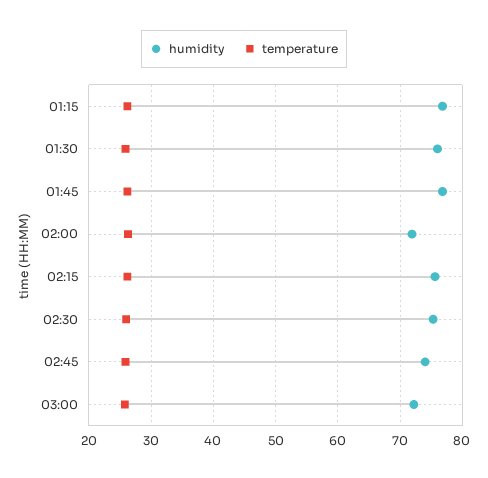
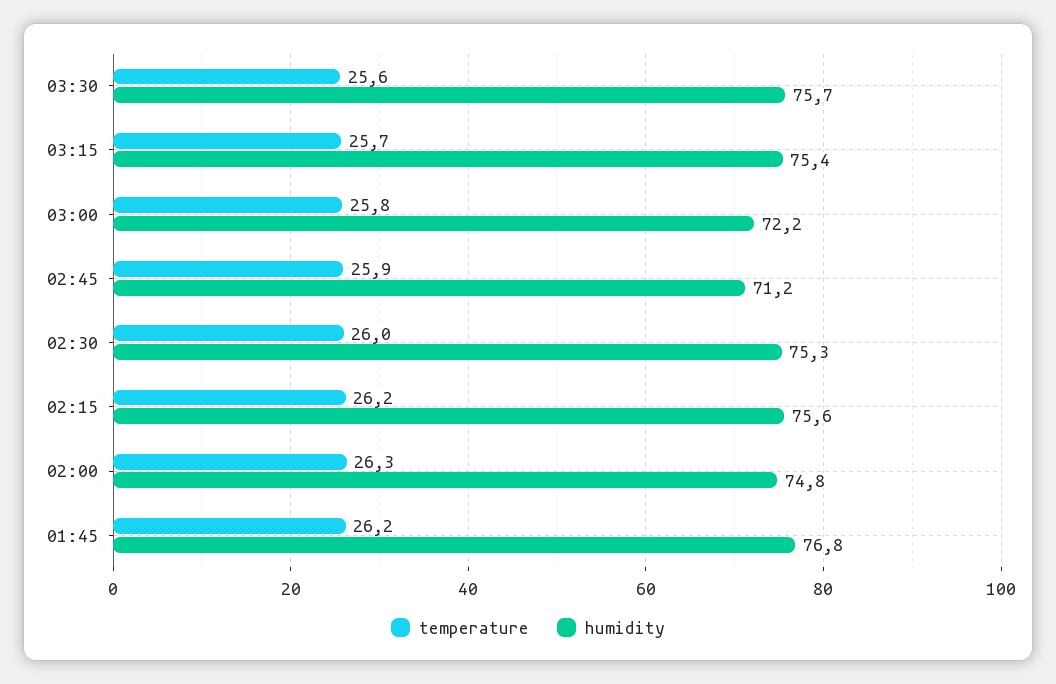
humidity, 01:15: 77 -> none
temperature, 01:15: 26 -> none
humidity, 01:30: 76 -> none
temperature, 01:30: 26 -> none
humidity, 02:00: 72 -> 74.8
humidity, 02:45: 74 -> 71.2
temperature, 03:30: none -> 25.6
humidity, 03:30: none -> 75.7
temperature, 03:15: none -> 25.7
humidity, 03:15: none -> 75.4

